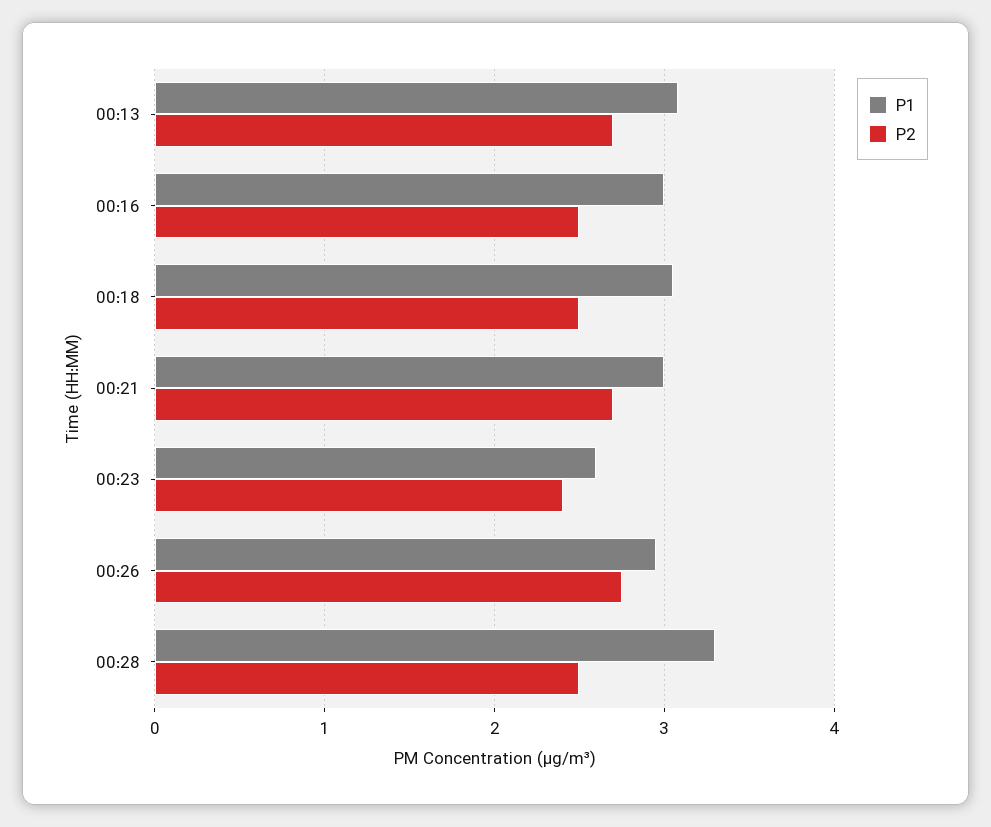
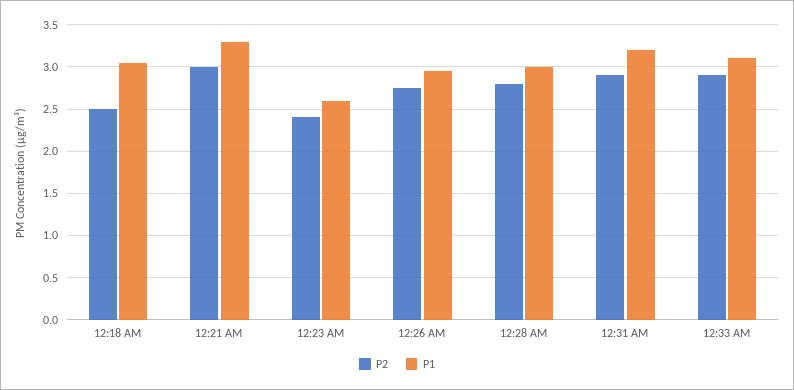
P1, 00:13: 3.1 -> none
P2, 00:13: 2.7 -> none
P1, 00:16: 3 -> none
P2, 00:16: 2.5 -> none
P1, 00:21: 3 -> 3.3
P2, 00:21: 2.7 -> 3
P1, 00:28: 3.3 -> 3
P2, 00:28: 2.5 -> 2.8
P2, 12:31 AM: none -> 2.9
P1, 12:31 AM: none -> 3.2
P2, 12:33 AM: none -> 2.9
P1, 12:33 AM: none -> 3.1

